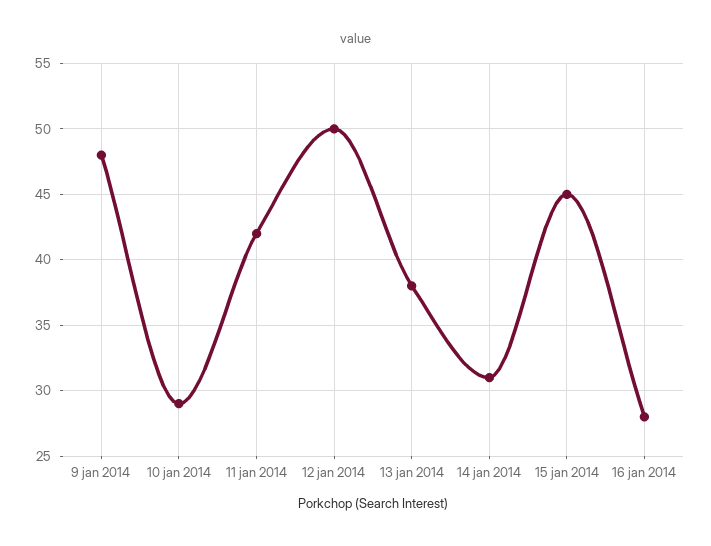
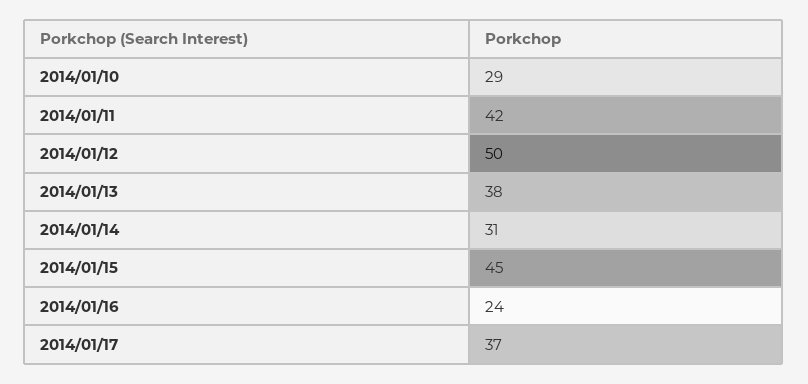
9 jan 2014: 48 -> none
16 jan 2014: 28 -> 24
2014/01/17: none -> 37

